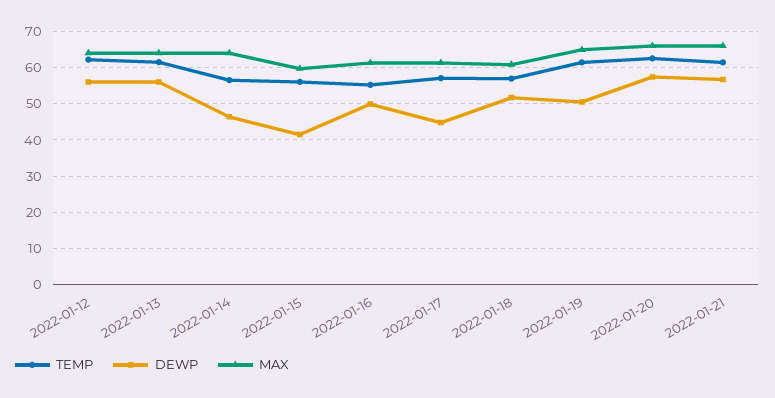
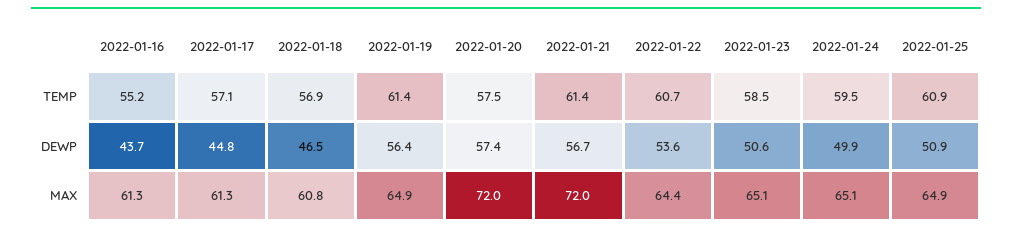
TEMP, 2022-01-12: 62 -> none
DEWP, 2022-01-12: 56 -> none
MAX, 2022-01-12: 64 -> none
TEMP, 2022-01-13: 62 -> none
DEWP, 2022-01-13: 56 -> none
MAX, 2022-01-13: 64 -> none
TEMP, 2022-01-14: 56 -> none
DEWP, 2022-01-14: 46 -> none
MAX, 2022-01-14: 64 -> none
TEMP, 2022-01-15: 56 -> none
DEWP, 2022-01-15: 42 -> none
MAX, 2022-01-15: 60 -> none
DEWP, 2022-01-16: 50 -> 43.7
DEWP, 2022-01-18: 52 -> 46.5
DEWP, 2022-01-19: 50 -> 56.4
TEMP, 2022-01-20: 62 -> 57.5
MAX, 2022-01-20: 66 -> 72
MAX, 2022-01-21: 66 -> 72
TEMP, 2022-01-22: none -> 60.7
TEMP, 2022-01-23: none -> 58.5
TEMP, 2022-01-24: none -> 59.5
TEMP, 2022-01-25: none -> 60.9
DEWP, 2022-01-22: none -> 53.6
DEWP, 2022-01-23: none -> 50.6
DEWP, 2022-01-24: none -> 49.9
DEWP, 2022-01-25: none -> 50.9
MAX, 2022-01-22: none -> 64.4
MAX, 2022-01-23: none -> 65.1
MAX, 2022-01-24: none -> 65.1
MAX, 2022-01-25: none -> 64.9

